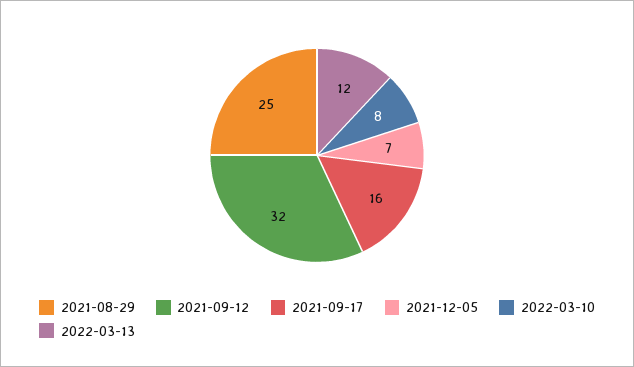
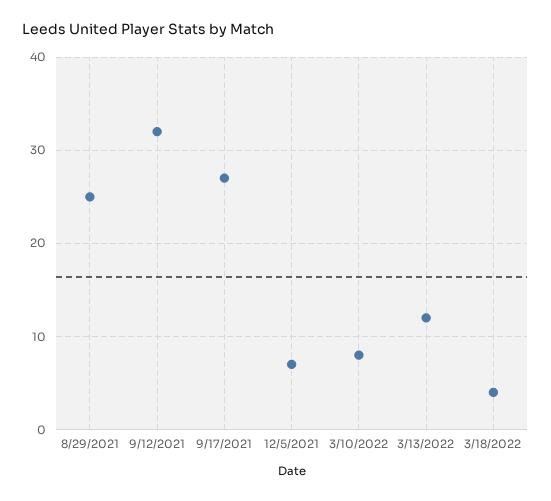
2021-09-17: 16 -> 27
3/18/2022: none -> 4

